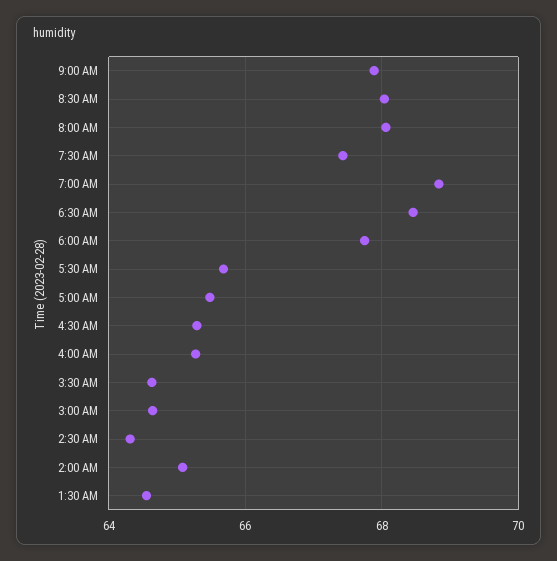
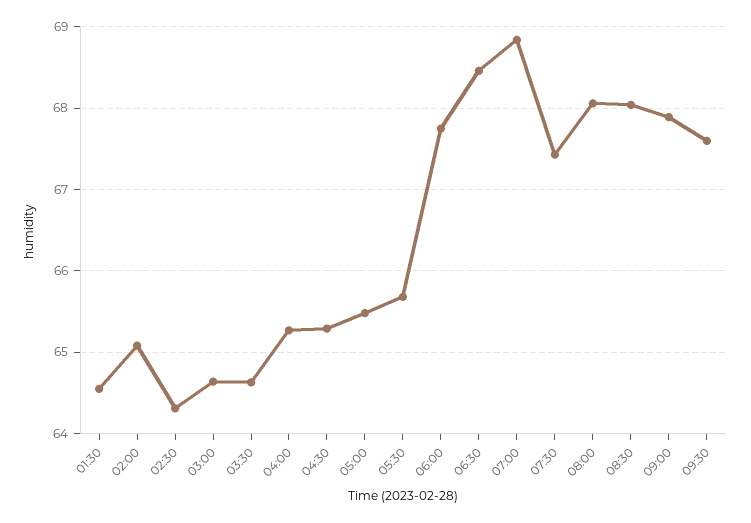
09:30: none -> 67.6

